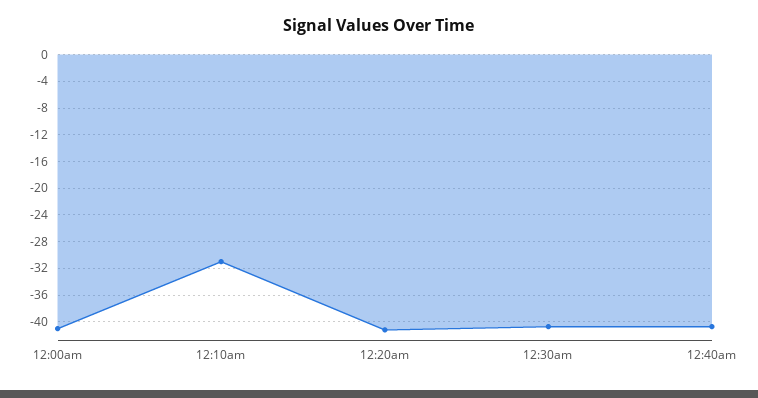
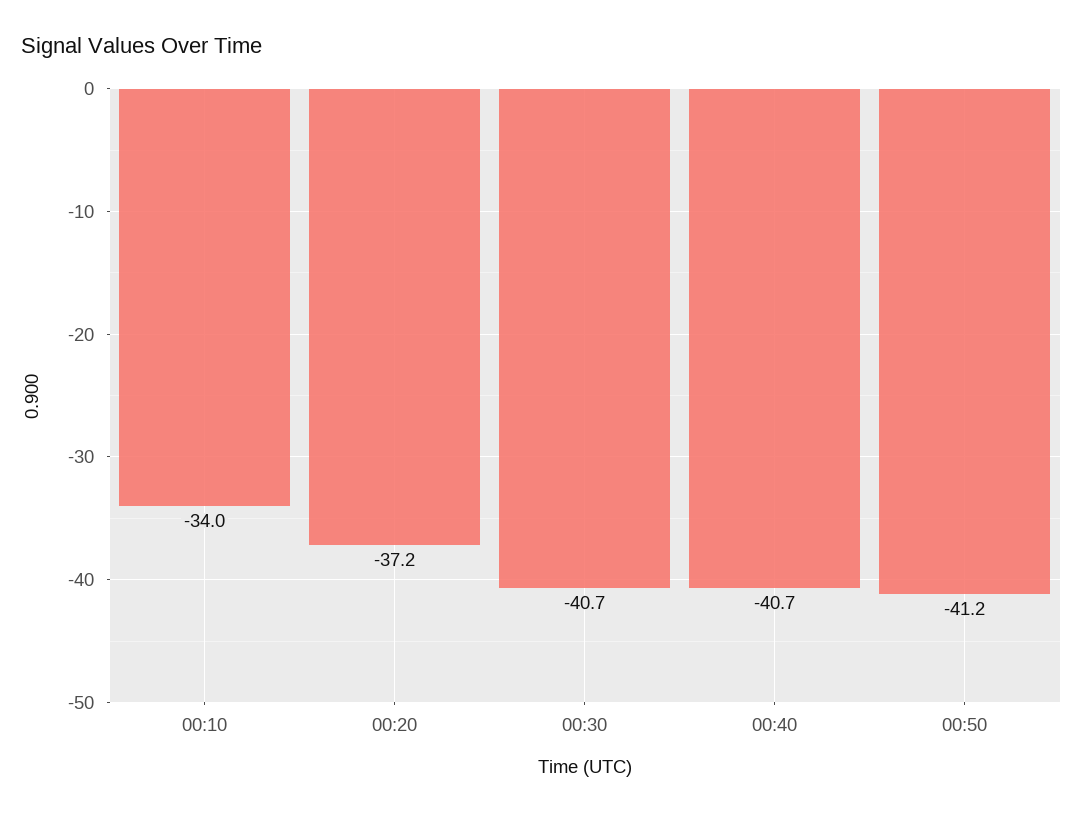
12:00am: -41 -> none
12:10am: -31 -> -34
12:20am: -41 -> -37.2
00:50: none -> -41.2

